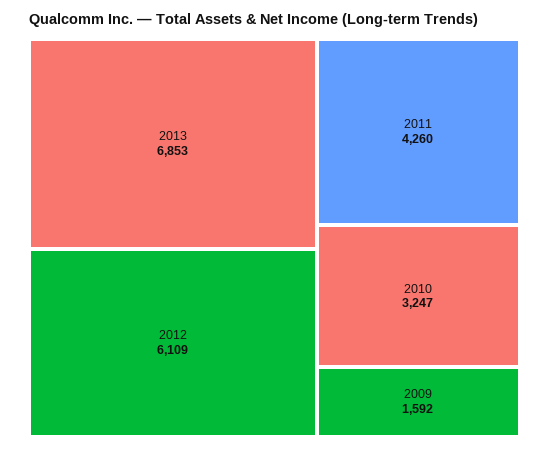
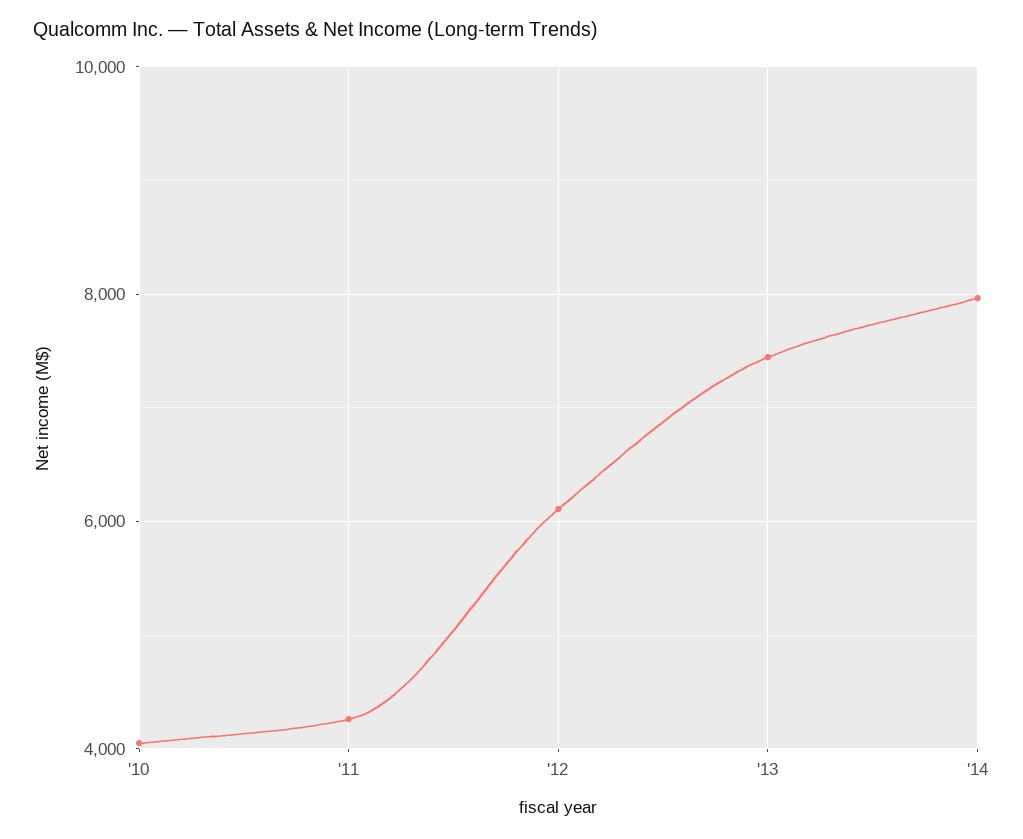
2013: 6853 -> 7400
2010: 3247 -> 4000
2009: 1592 -> none
'14: none -> 8000

